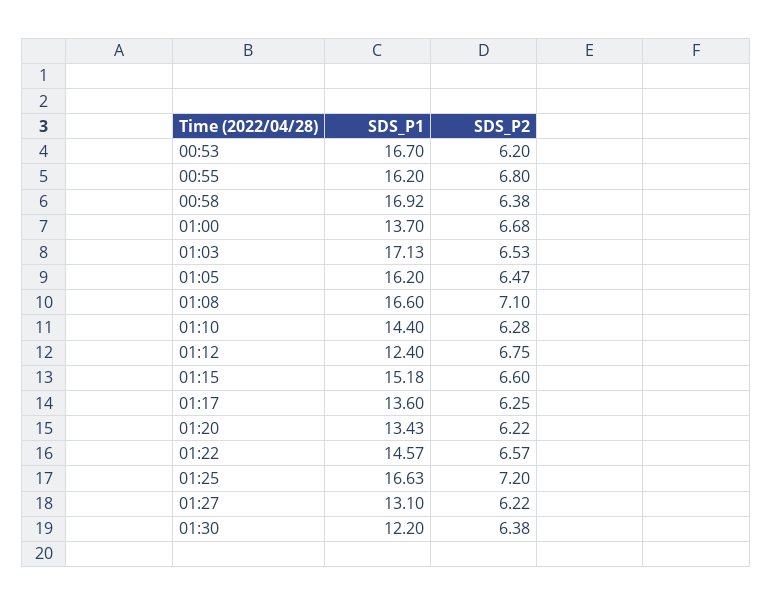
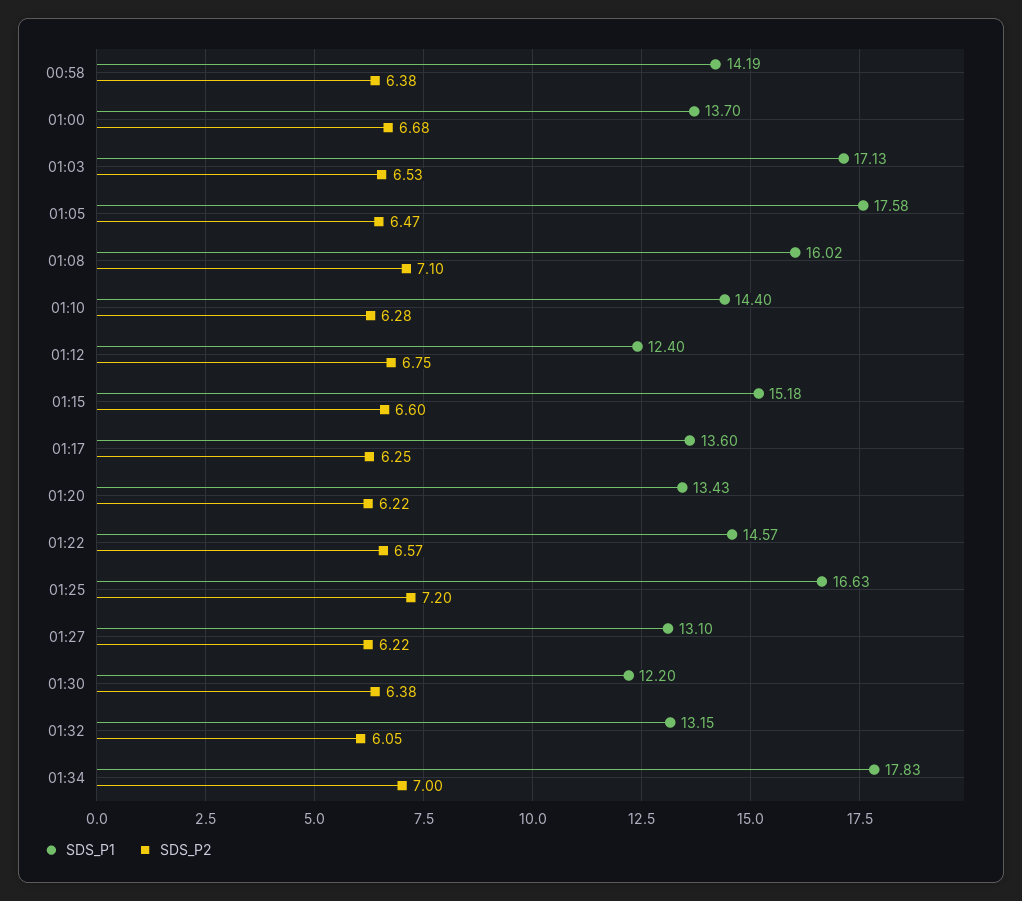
SDS_P1, 00:53: 16.7 -> none
SDS_P2, 00:53: 6.2 -> none
SDS_P1, 00:55: 16.2 -> none
SDS_P2, 00:55: 6.8 -> none
SDS_P1, 00:58: 16.92 -> 14.19
SDS_P1, 01:05: 16.2 -> 17.58
SDS_P1, 01:08: 16.6 -> 16.02
SDS_P1, 01:32: none -> 13.15
SDS_P2, 01:32: none -> 6.05
SDS_P1, 01:34: none -> 17.83
SDS_P2, 01:34: none -> 7

